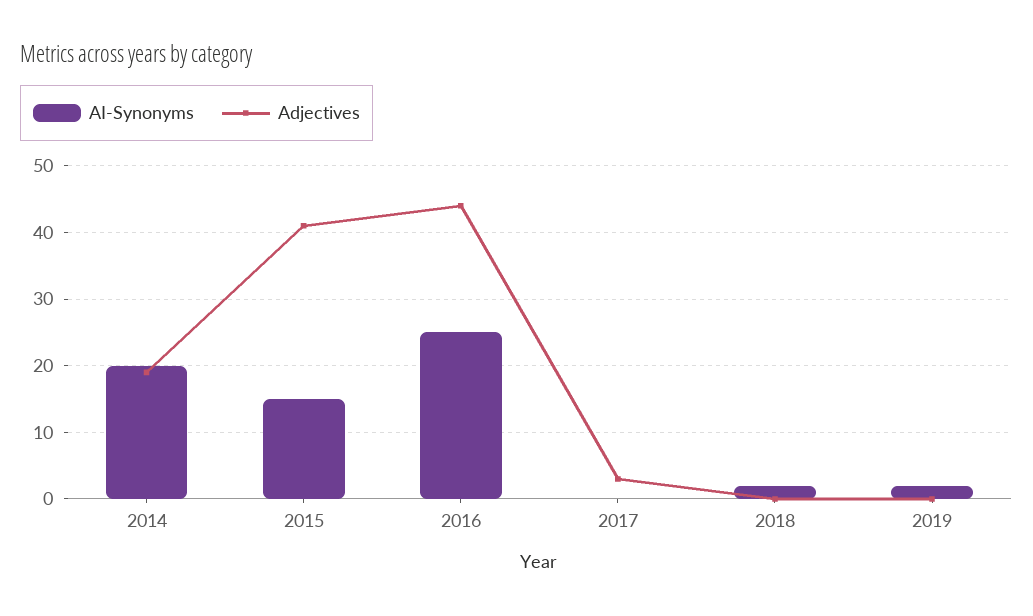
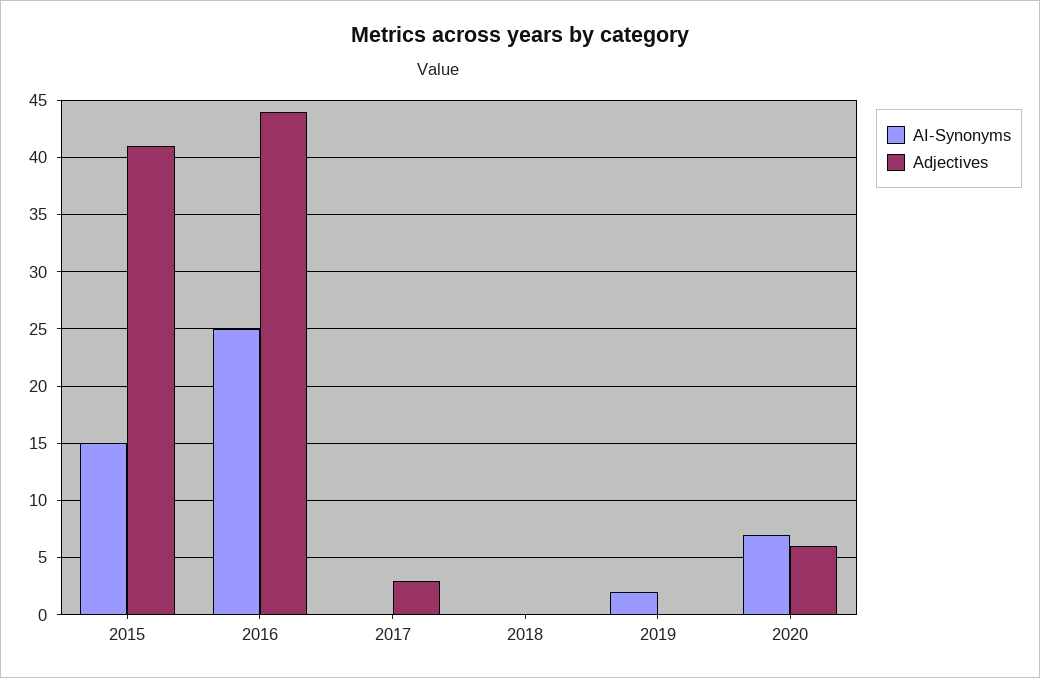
AI-Synonyms, 2014: 20 -> none
Adjectives, 2014: 19 -> none
AI-Synonyms, 2018: 2 -> 0
AI-Synonyms, 2020: none -> 7
Adjectives, 2020: none -> 6

